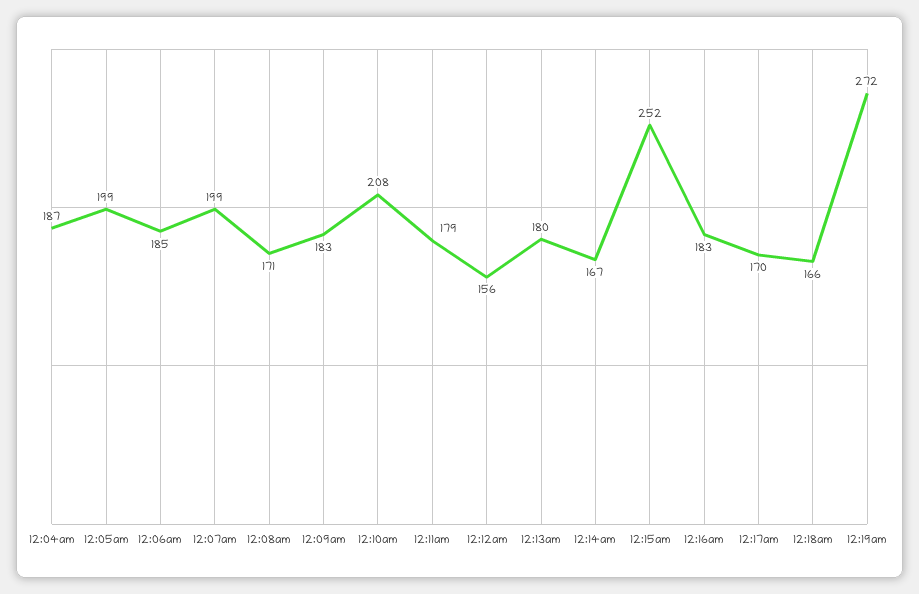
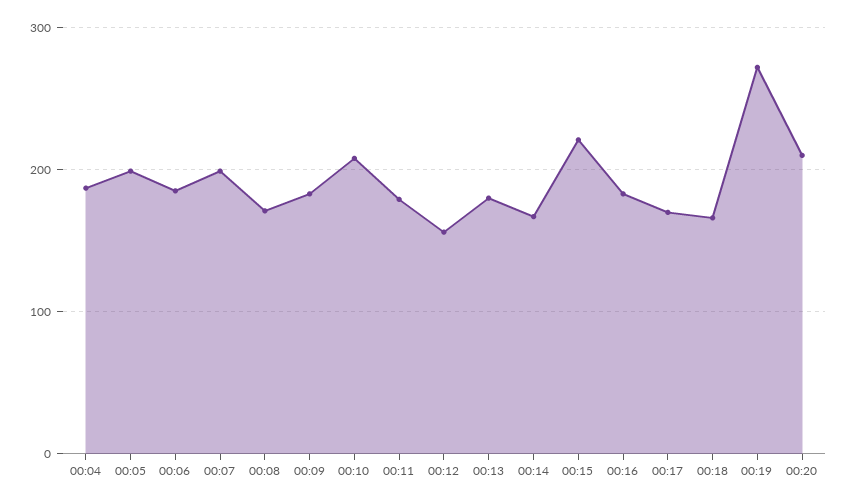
12:15am: 252 -> 220
00:20: none -> 210

